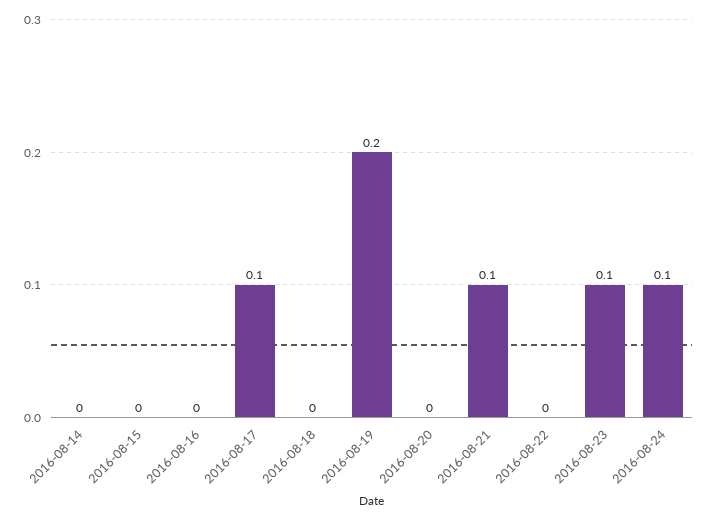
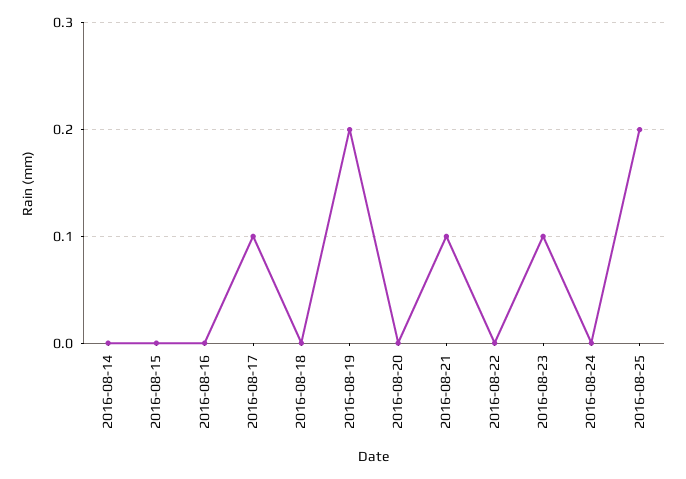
2016-08-24: 0.1 -> 0
2016-08-25: none -> 0.2

